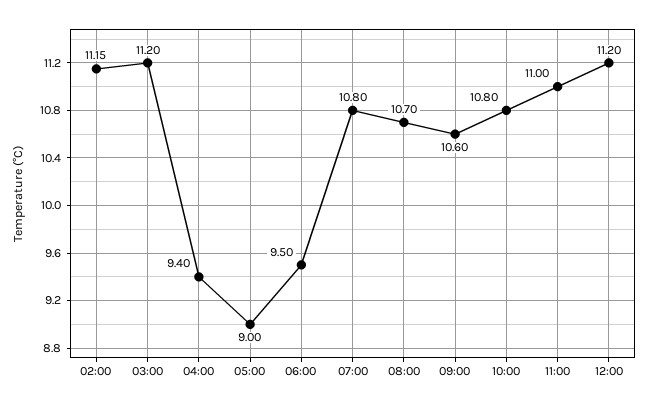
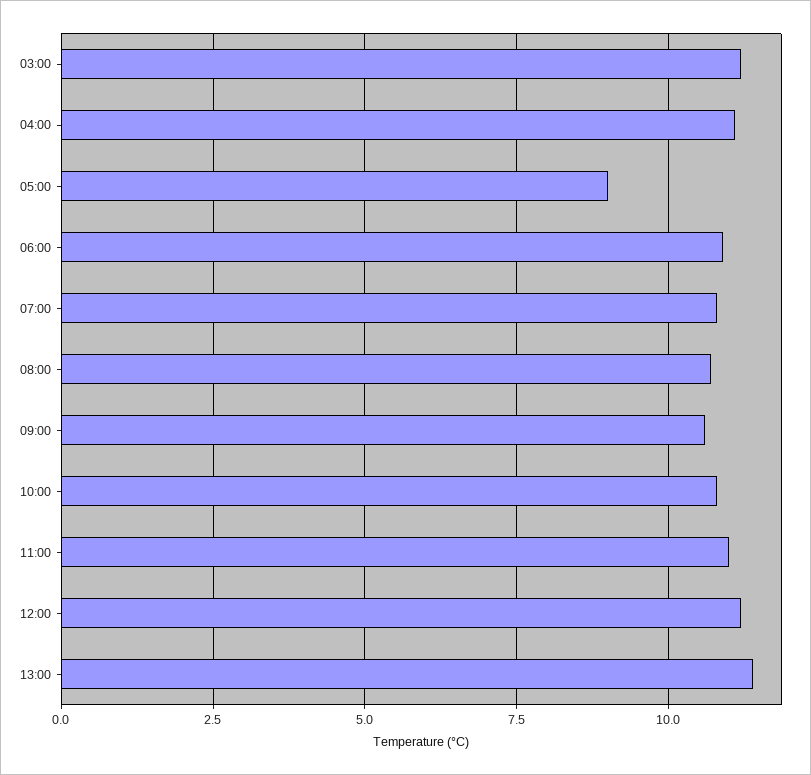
02:00: 11.15 -> none
04:00: 9.4 -> 11
06:00: 9.5 -> 11
13:00: none -> 11.5

